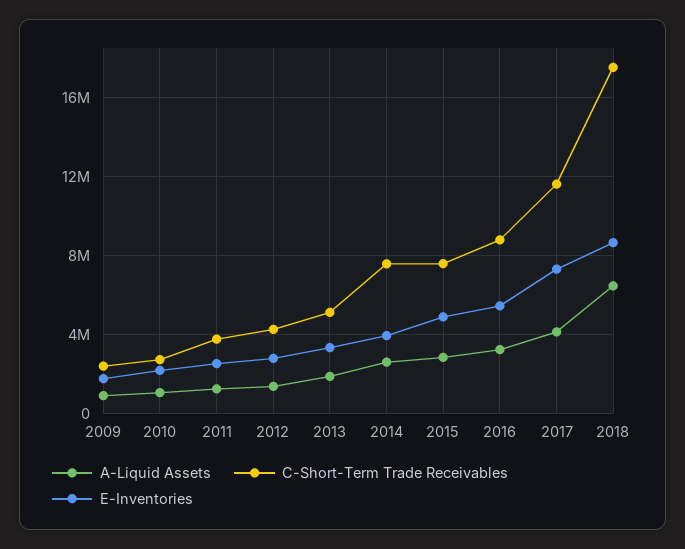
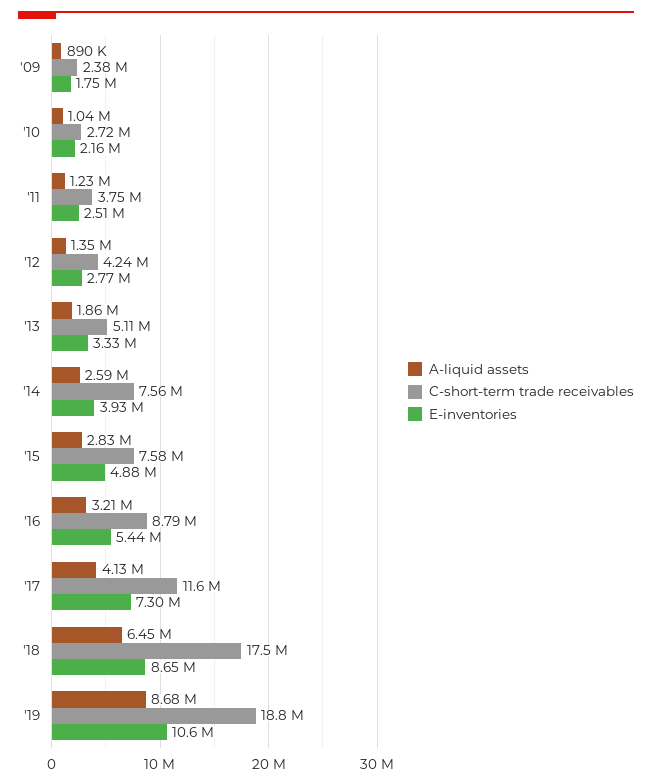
A-Liquid Assets, '19: none -> 8680000
C-Short-Term Trade Receivables, '19: none -> 18800000
E-Inventories, '19: none -> 10600000

